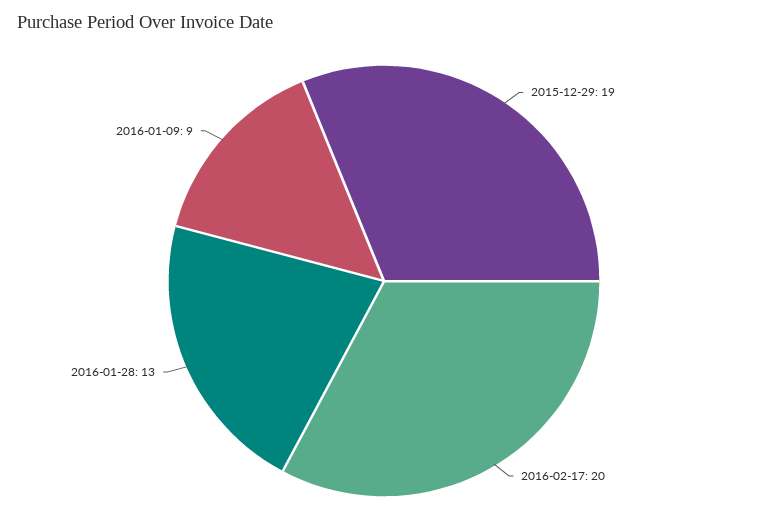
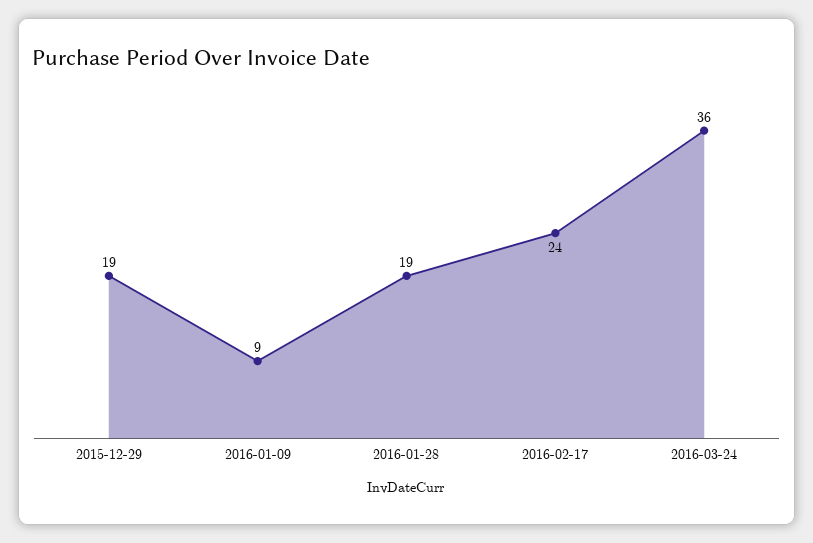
2016-02-17: 20 -> 24
2016-01-28: 13 -> 19
2016-03-24: none -> 36

